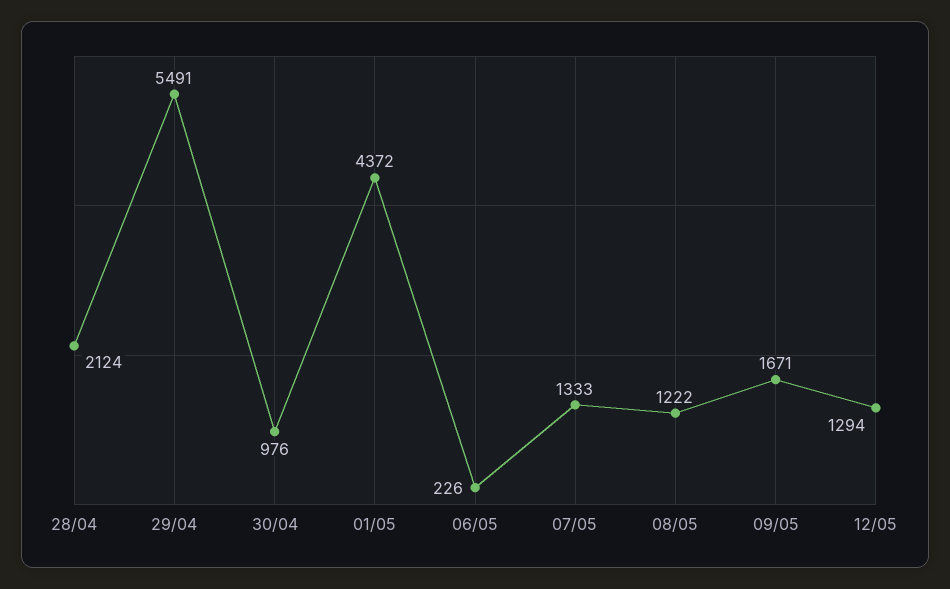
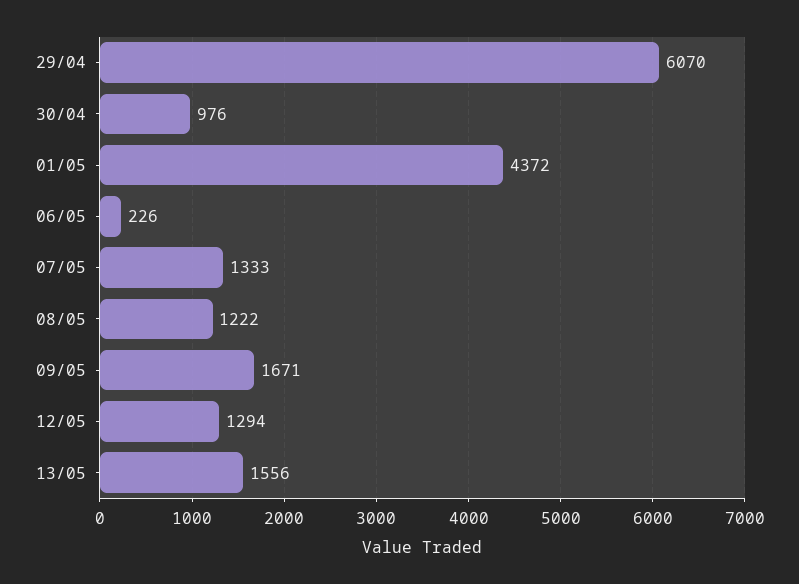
28/04: 2124 -> none
29/04: 5491 -> 6070
13/05: none -> 1556

